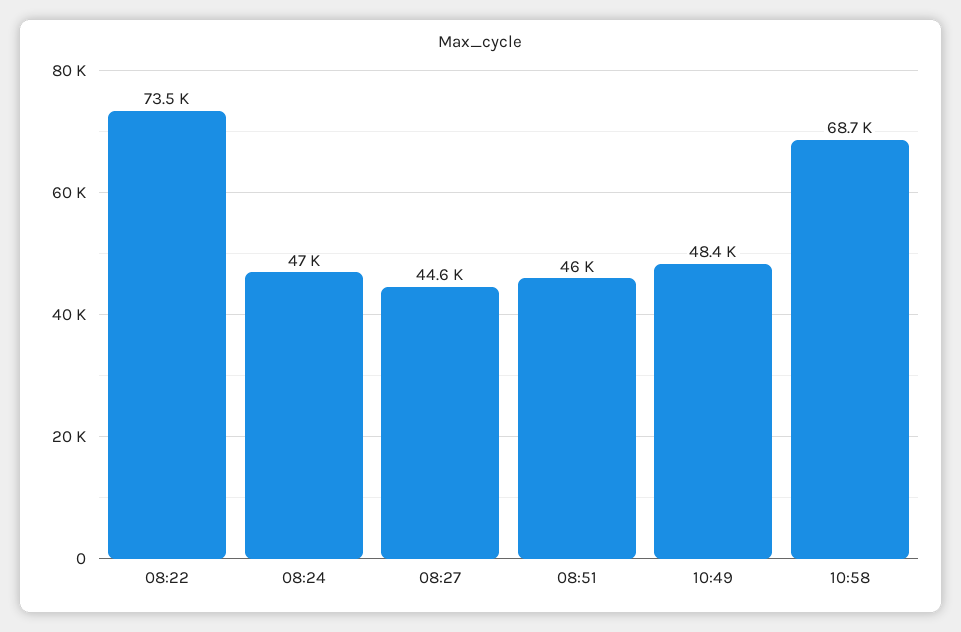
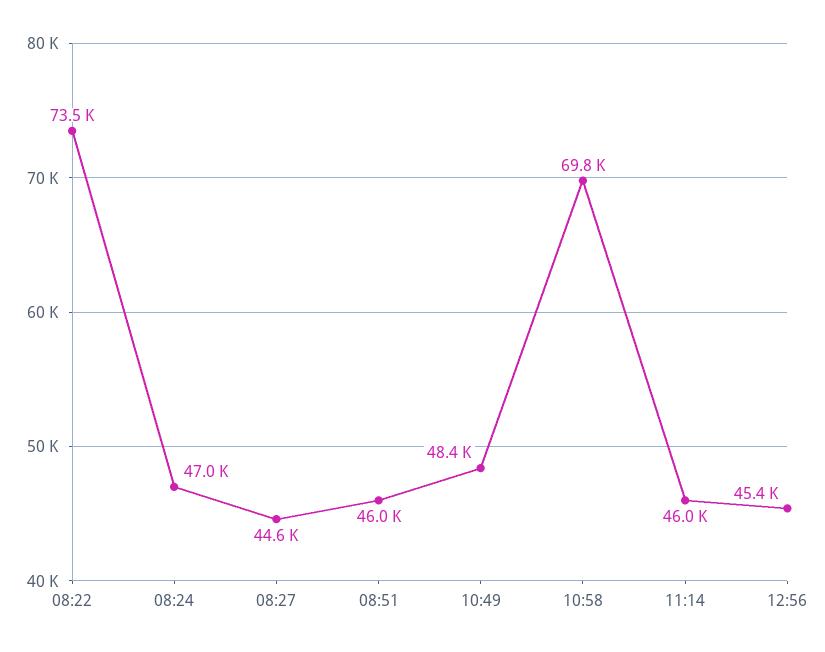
10:58: 68700 -> 69800
11:14: none -> 46000
12:56: none -> 45400

